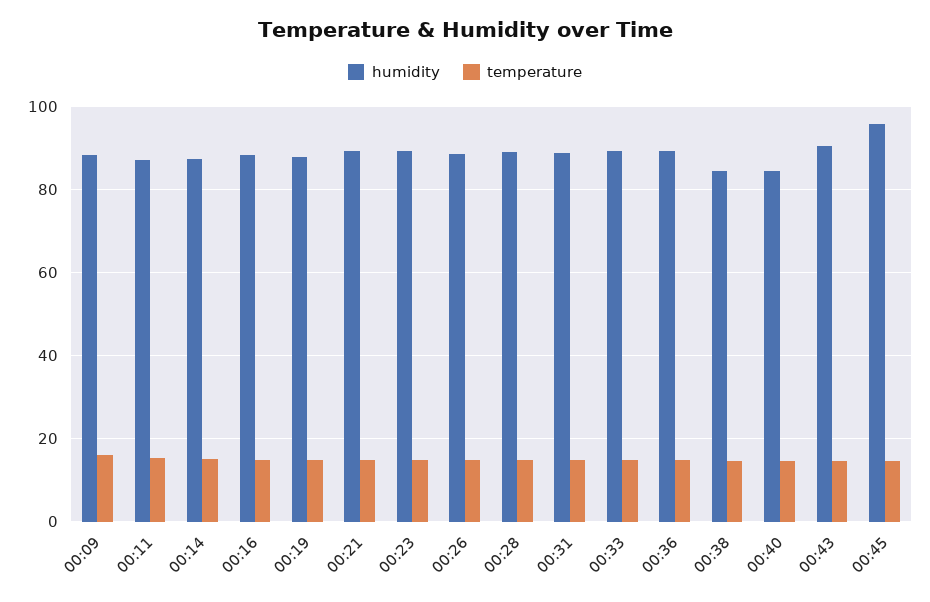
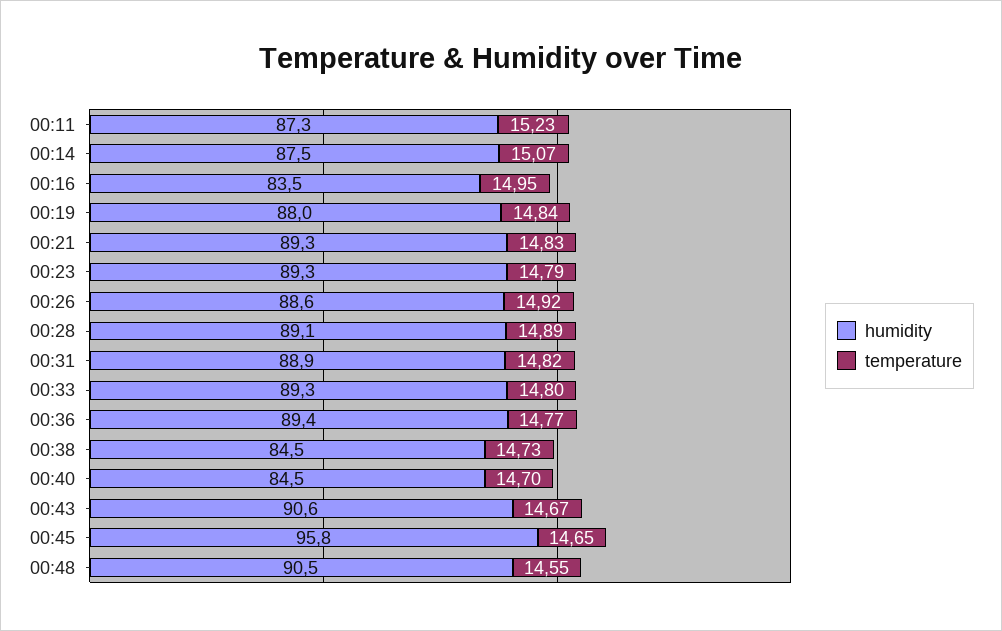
humidity, 00:09: 88 -> none
temperature, 00:09: 16 -> none
humidity, 00:16: 88 -> 83.5
humidity, 00:48: none -> 90.5
temperature, 00:48: none -> 14.55

